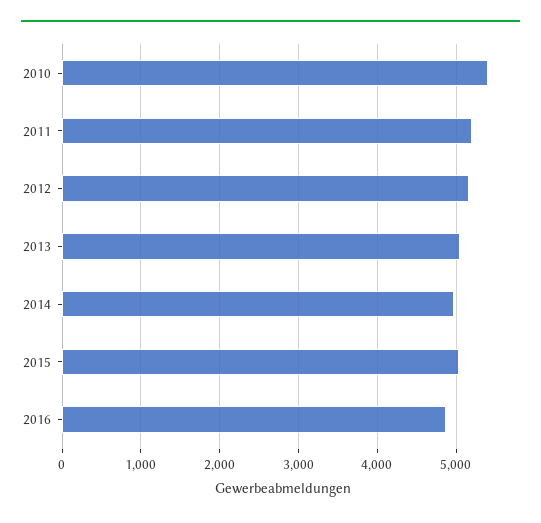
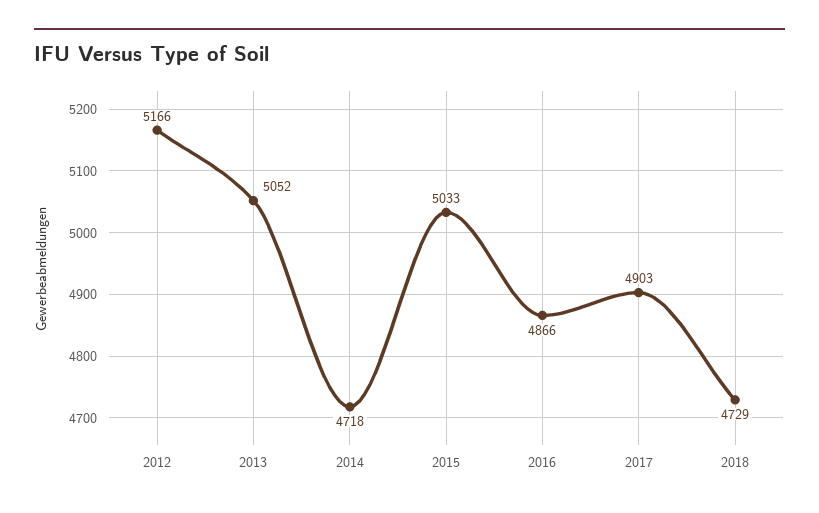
2010: 5400 -> none
2011: 5200 -> none
2014: 5000 -> 4718
2017: none -> 4903
2018: none -> 4729

